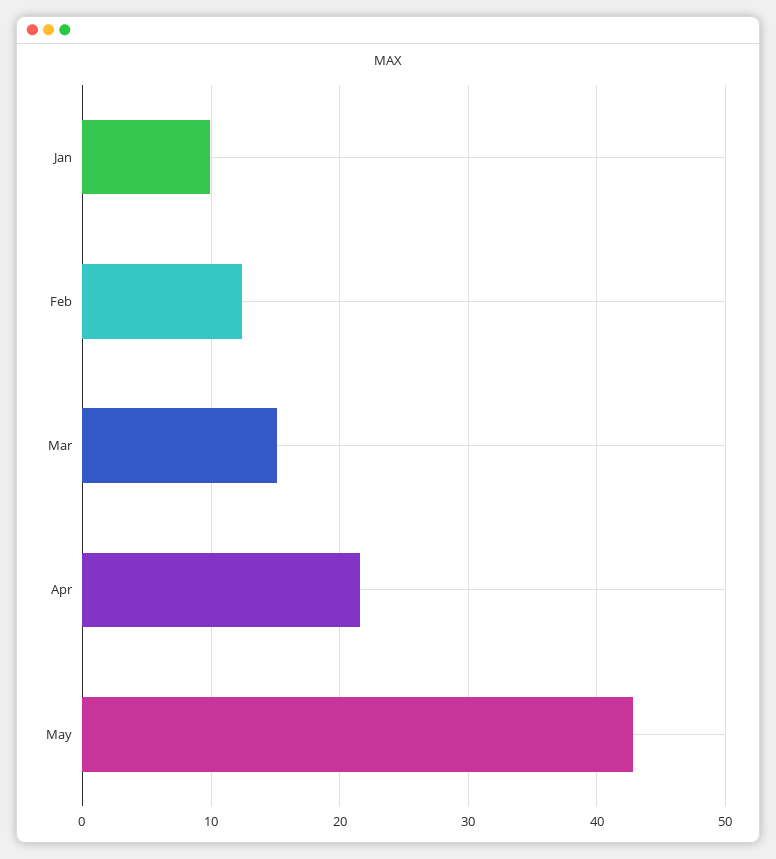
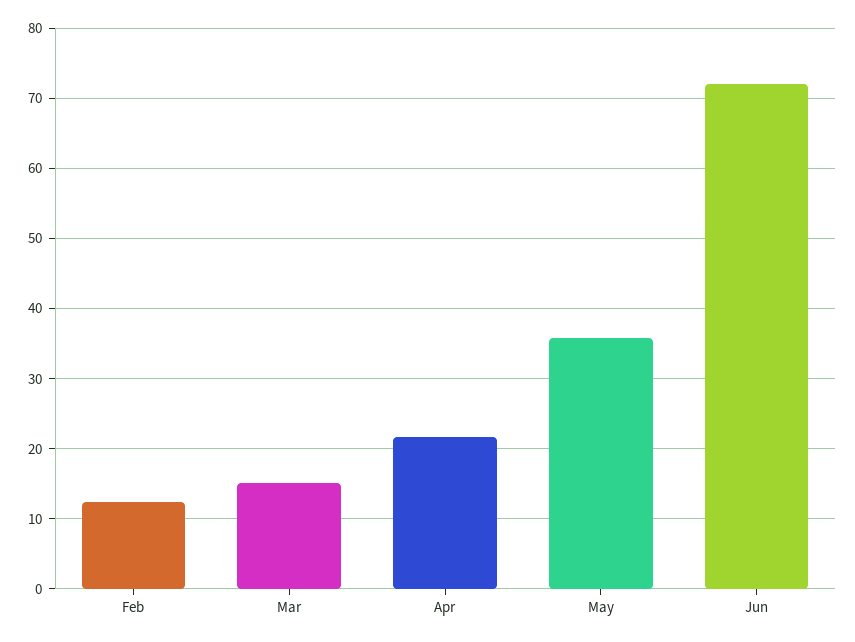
Jan: 10 -> none
May: 43 -> 36
Jun: none -> 72

